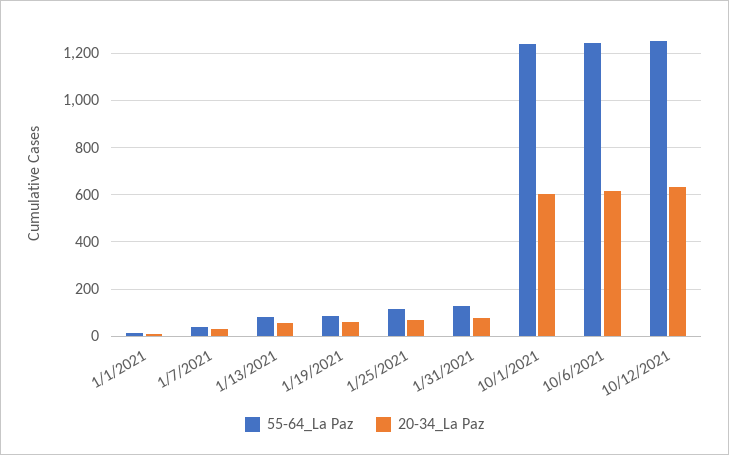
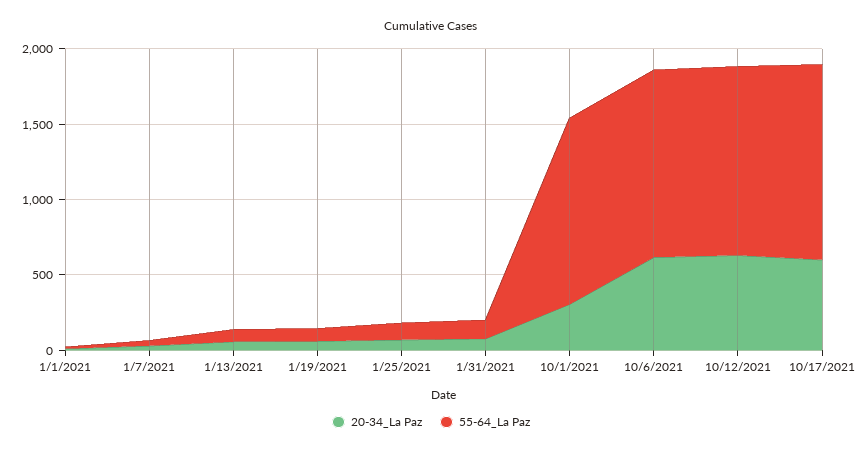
20-34_La Paz, 10/1/2021: 600 -> 300
20-34_La Paz, 10/17/2021: none -> 600
55-64_La Paz, 10/17/2021: none -> 1300

